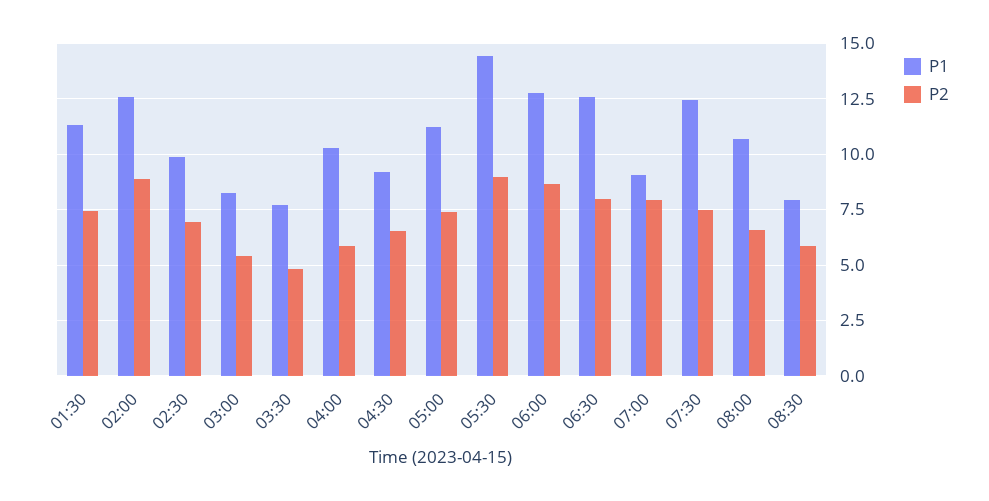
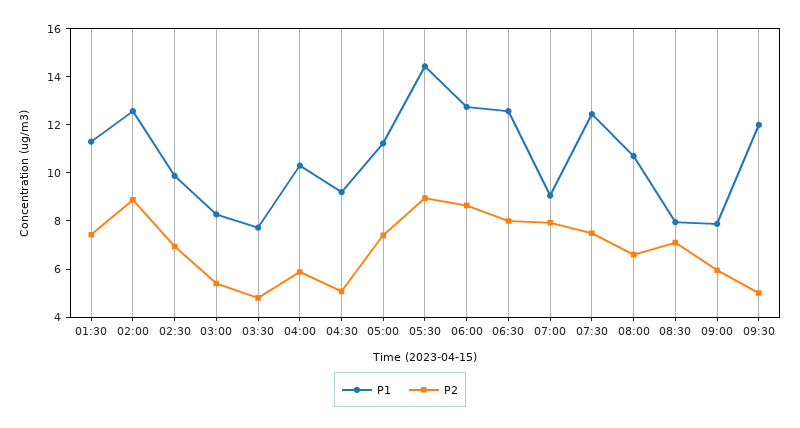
P2, 04:30: 6.5 -> 5
P2, 08:30: 6 -> 7
P1, 09:00: none -> 8
P2, 09:00: none -> 6
P1, 09:30: none -> 12
P2, 09:30: none -> 5

